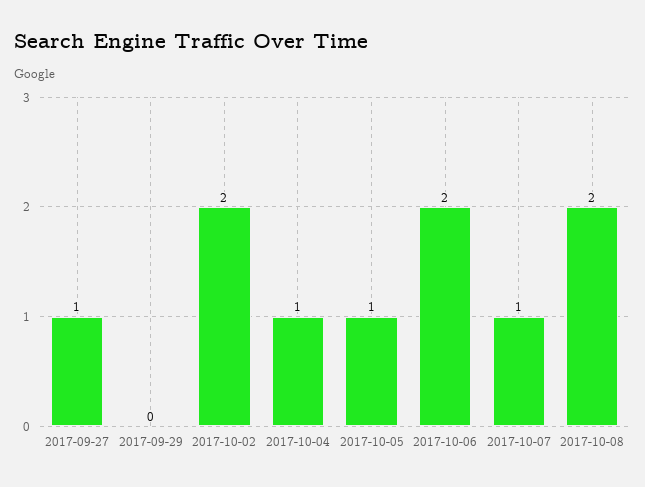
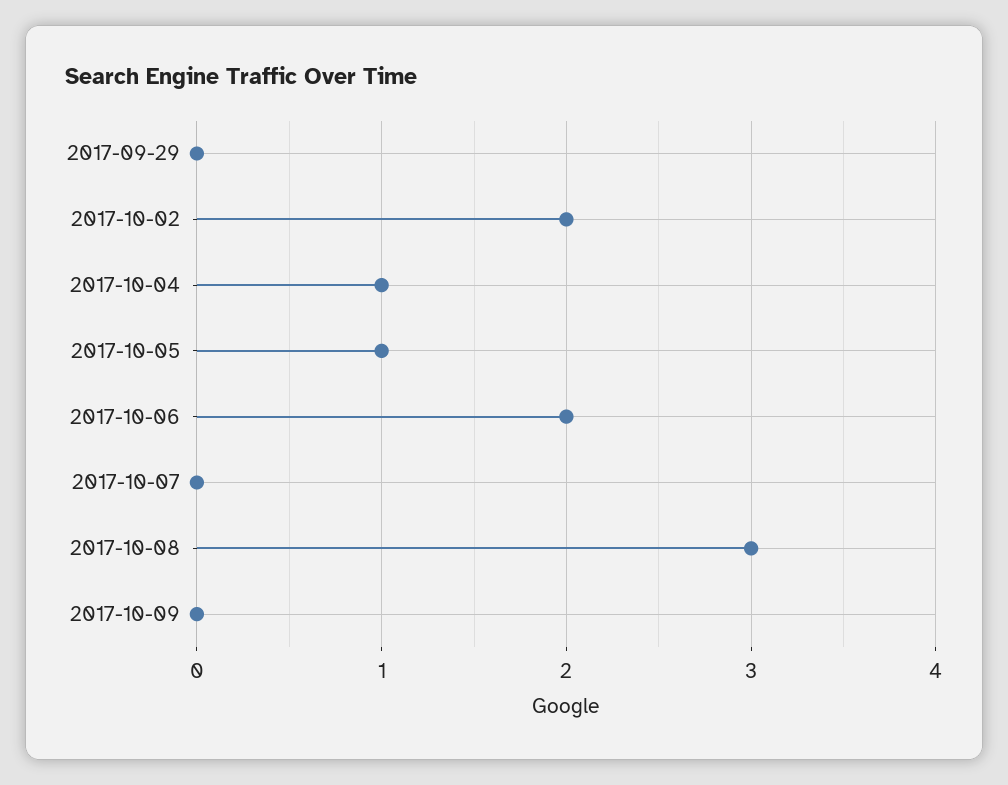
2017-09-27: 1 -> none
2017-10-07: 1 -> 0
2017-10-08: 2 -> 3
2017-10-09: none -> 0

